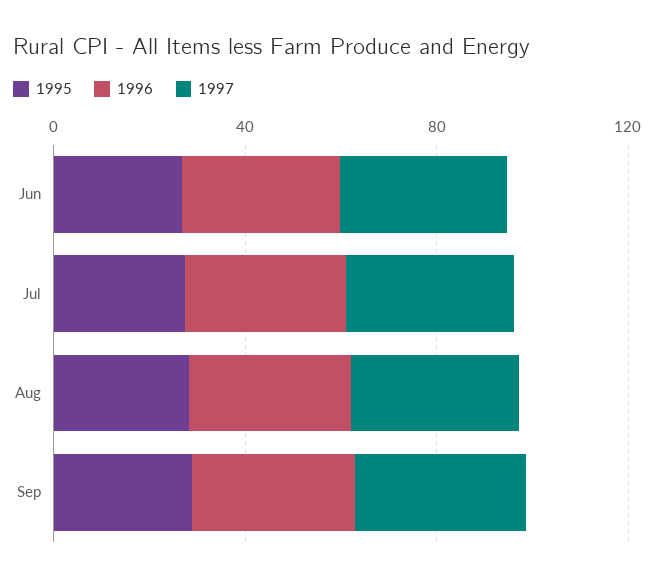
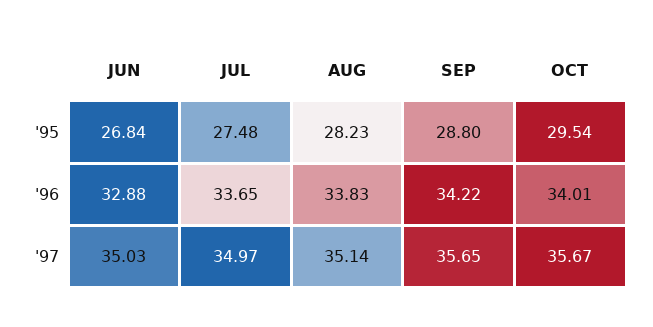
1995, OCT: none -> 29.54
1996, OCT: none -> 34.01
1997, OCT: none -> 35.67

